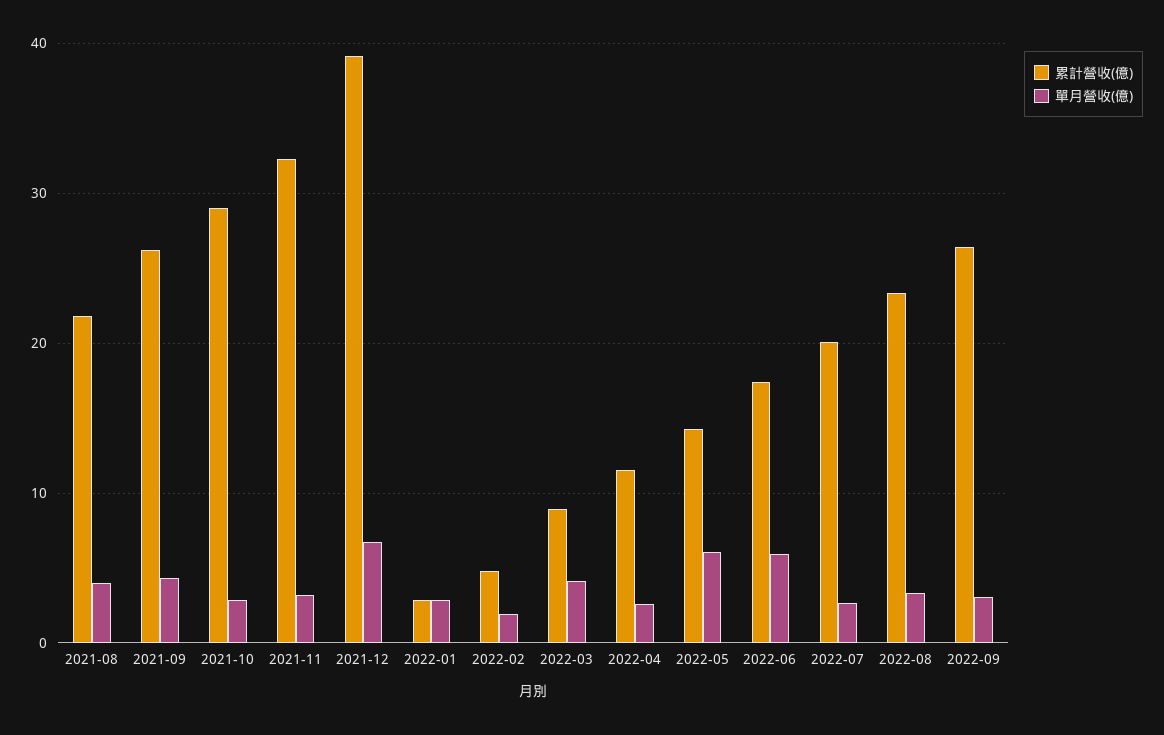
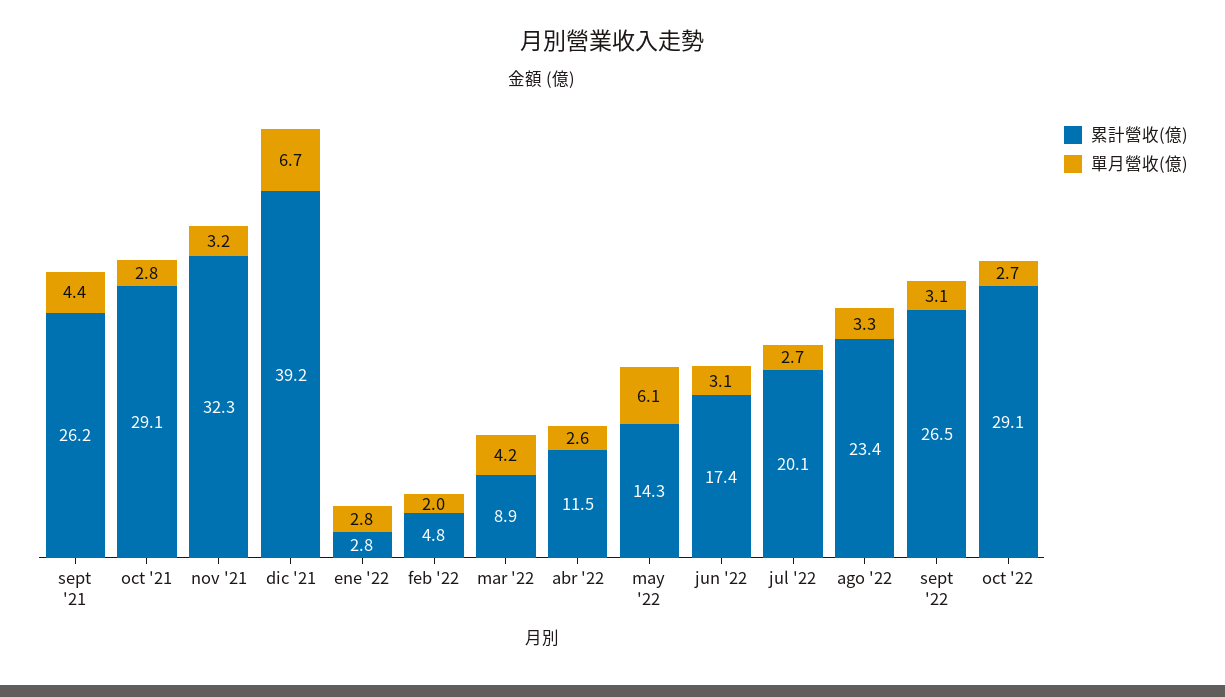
累計營收(億), 2021-08: 22 -> none
單月營收(億), 2021-08: 4 -> none
單月營收(億), 2022-06: 6 -> 3.1
累計營收(億), oct '22: none -> 29.1
單月營收(億), oct '22: none -> 2.7

